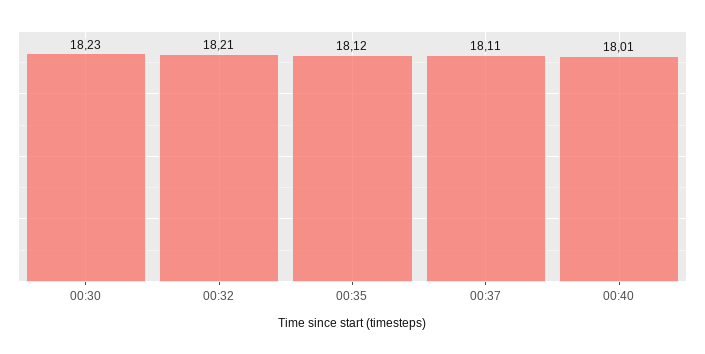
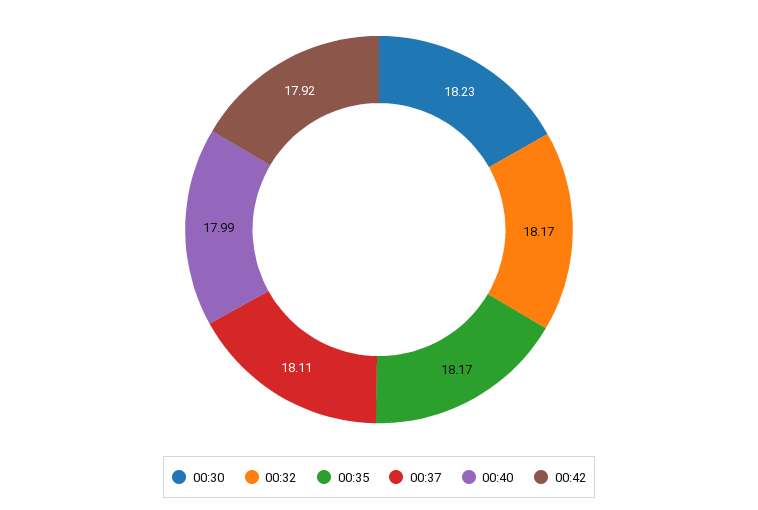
00:32: 18.21 -> 18.17
00:35: 18.12 -> 18.17
00:40: 18.01 -> 17.99
00:42: none -> 17.92

